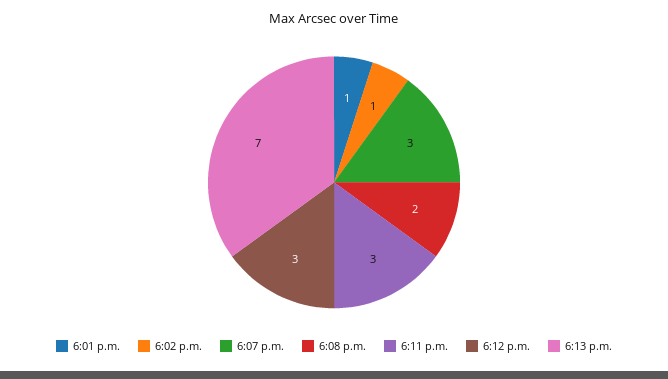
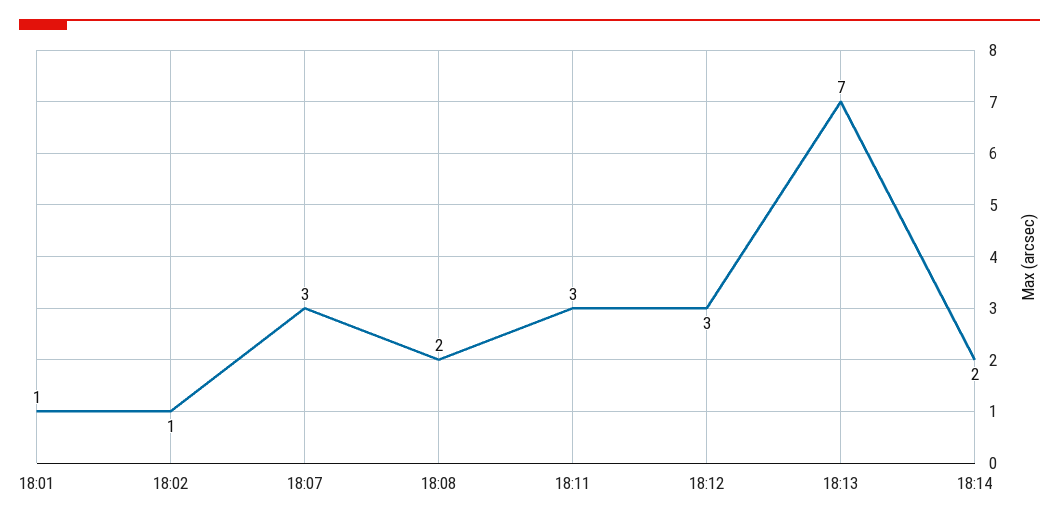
18:14: none -> 2

